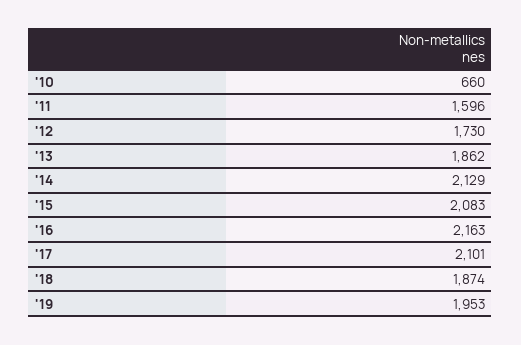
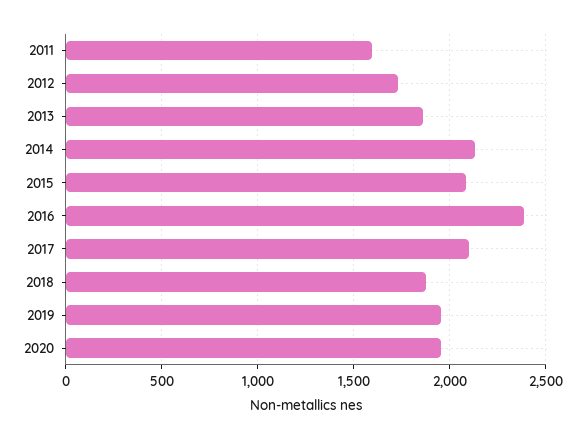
'10: 660 -> none
'16: 2163 -> 2400
2020: none -> 1950

